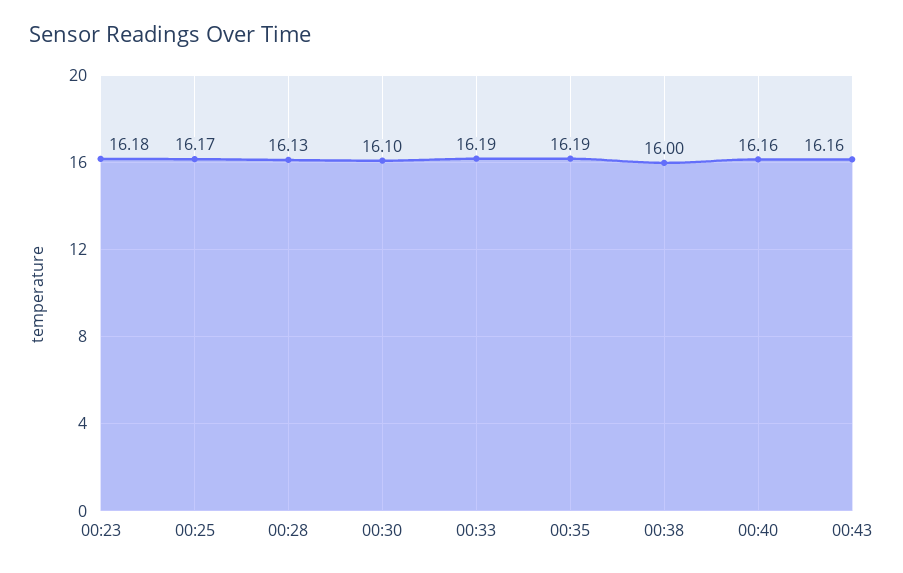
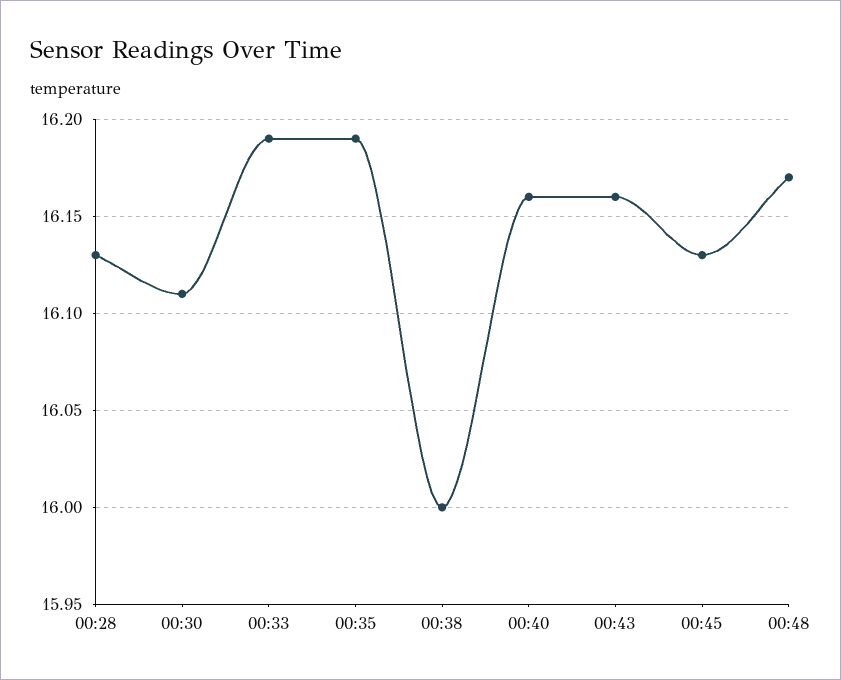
00:23: 16.18 -> none
00:25: 16.17 -> none
00:30: 16.1 -> 16.11
00:45: none -> 16.13
00:48: none -> 16.17

